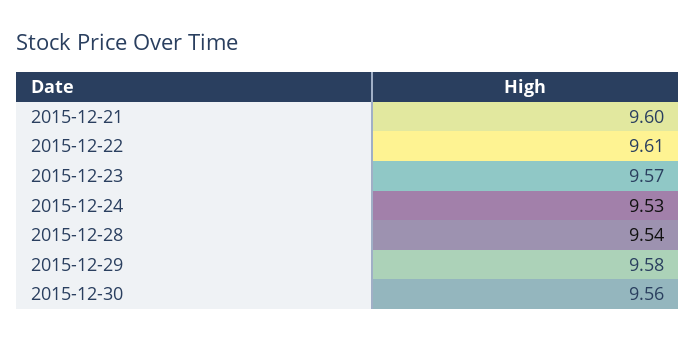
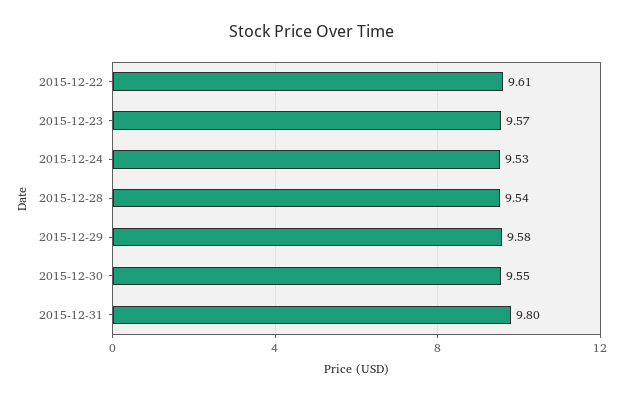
2015-12-21: 9.6 -> none
2015-12-30: 9.56 -> 9.55
2015-12-31: none -> 9.8

